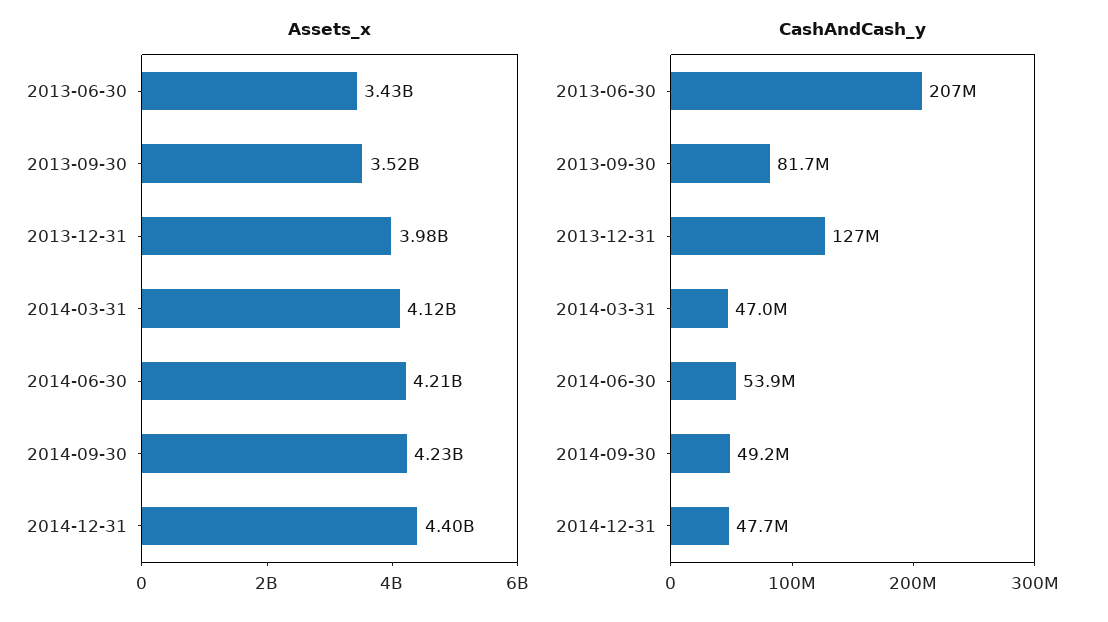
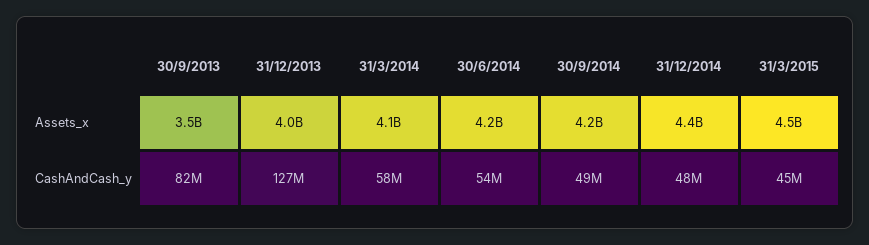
Assets_x, 2013-06-30: 3430000000 -> none
CashAndCash_y, 2013-06-30: 207000000 -> none
CashAndCash_y, 2014-03-31: 47000000 -> 58000000
Assets_x, 31/3/2015: none -> 4500000000
CashAndCash_y, 31/3/2015: none -> 45000000

